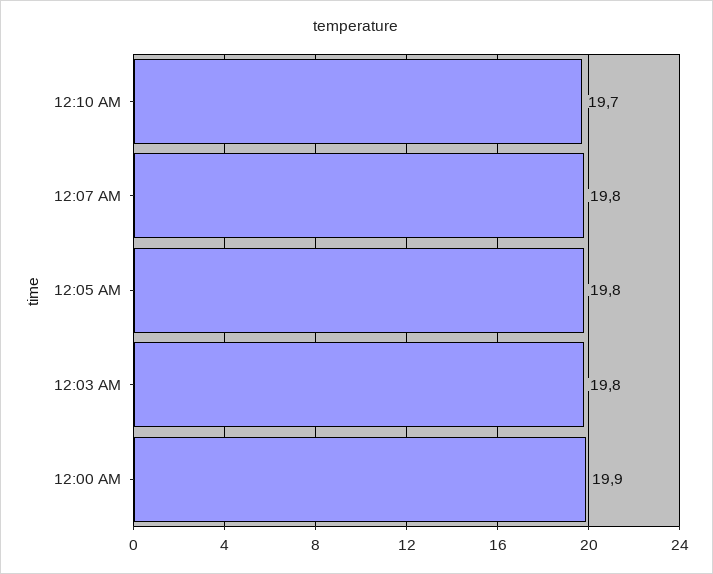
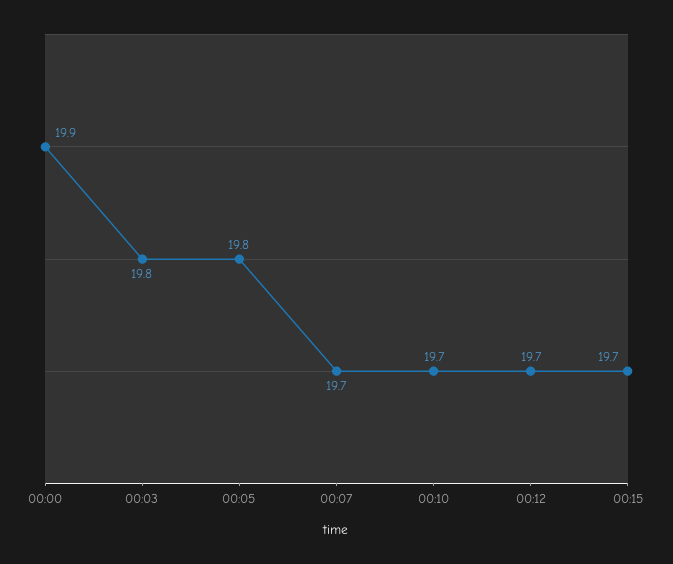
12:07 AM: 19.8 -> 19.7
00:12: none -> 19.7
00:15: none -> 19.7

